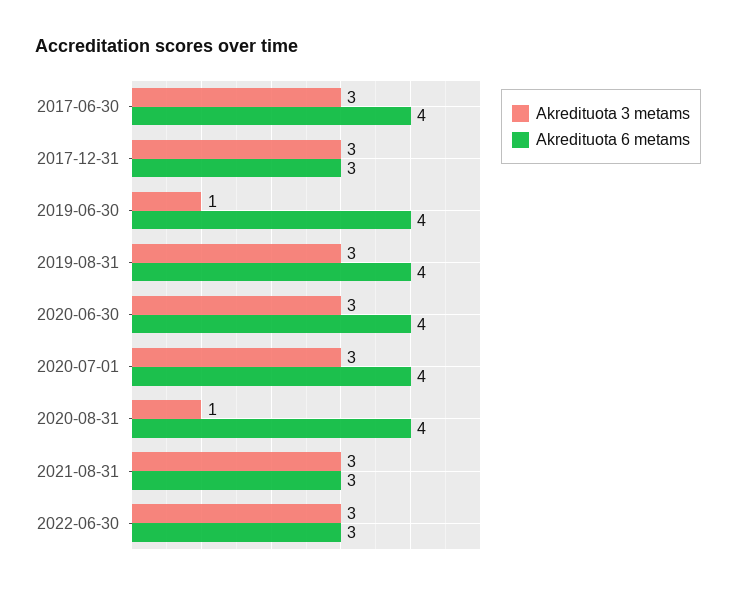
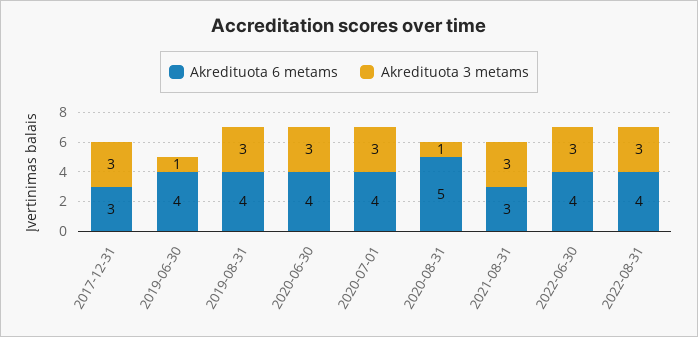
Akredituota 3 metams, 2017-06-30: 3 -> none
Akredituota 6 metams, 2017-06-30: 4 -> none
Akredituota 6 metams, 2020-08-31: 4 -> 5
Akredituota 6 metams, 2022-06-30: 3 -> 4
Akredituota 6 metams, 2022-08-31: none -> 4
Akredituota 3 metams, 2022-08-31: none -> 3

